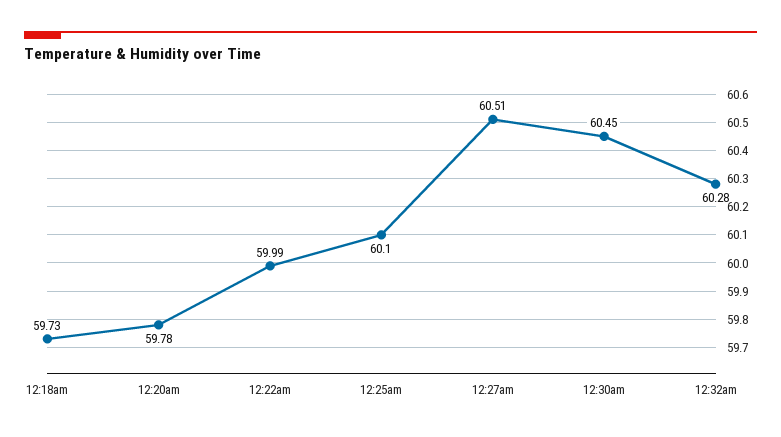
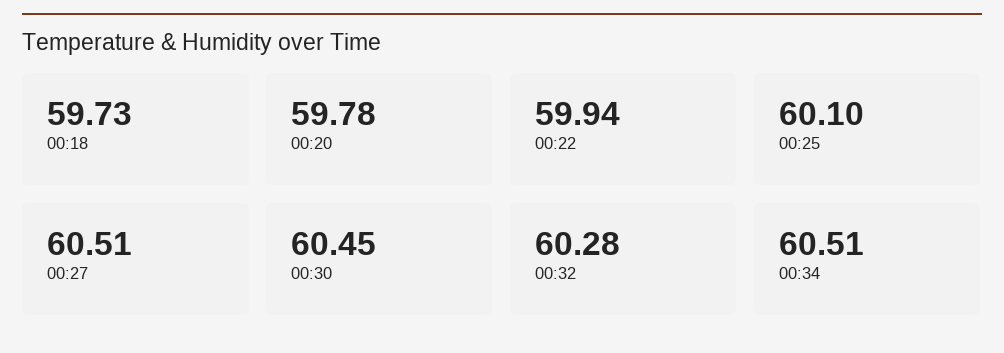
12:22am: 59.99 -> 59.94
00:34: none -> 60.51

